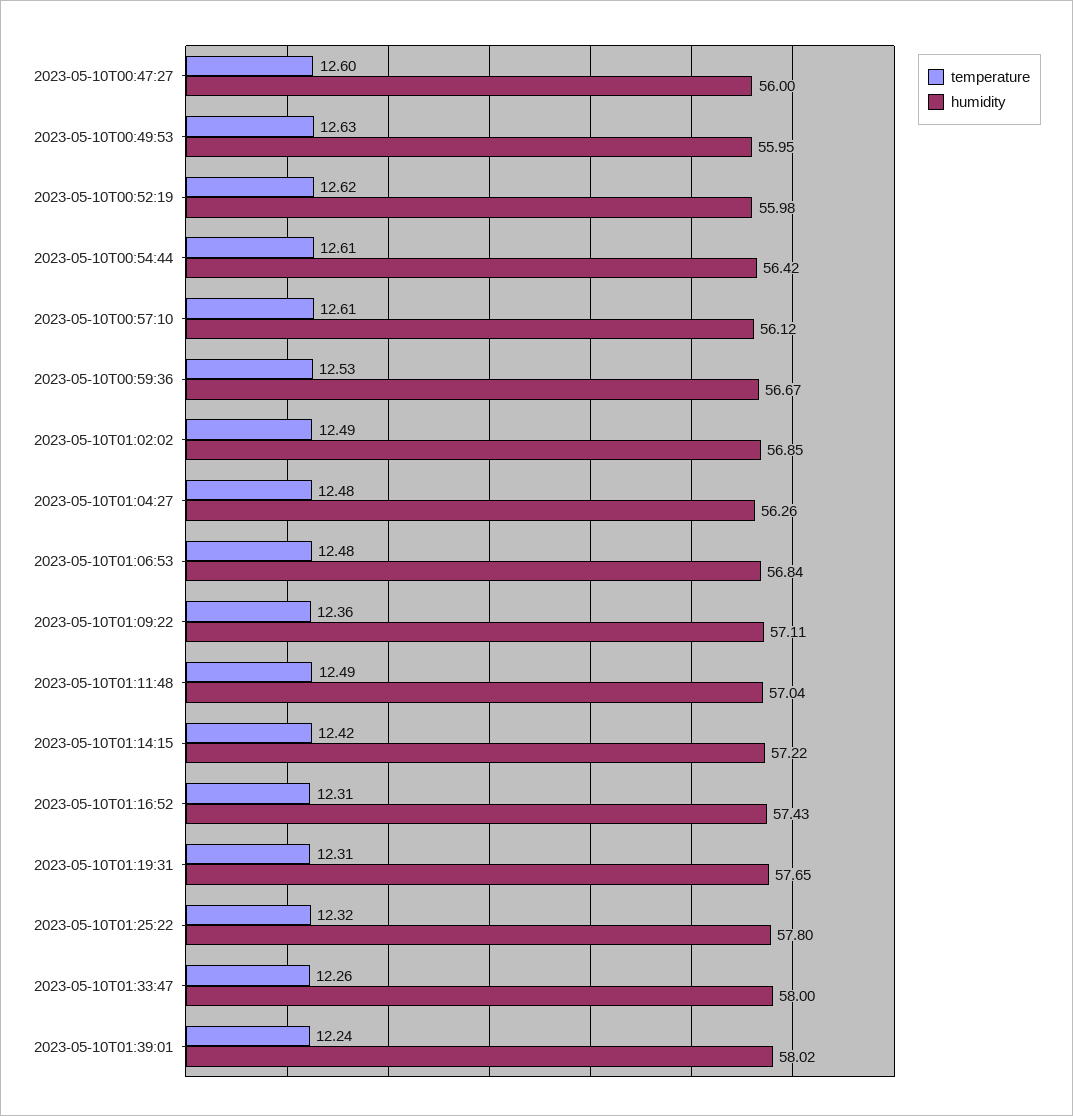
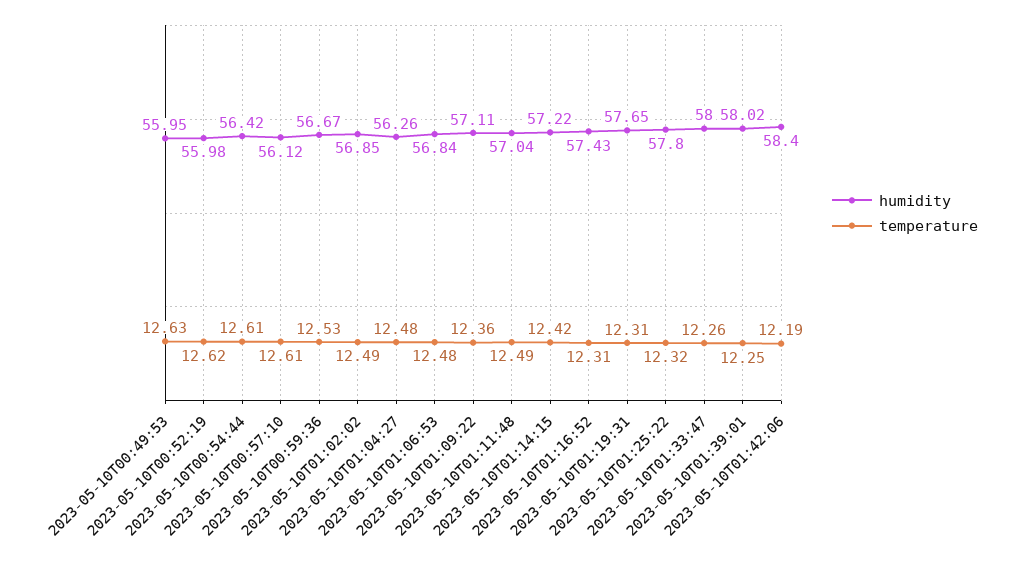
temperature, 2023-05-10T00:47:27: 12.6 -> none
humidity, 2023-05-10T00:47:27: 56 -> none
temperature, 2023-05-10T01:39:01: 12.24 -> 12.25
humidity, 2023-05-10T01:42:06: none -> 58.4
temperature, 2023-05-10T01:42:06: none -> 12.19

